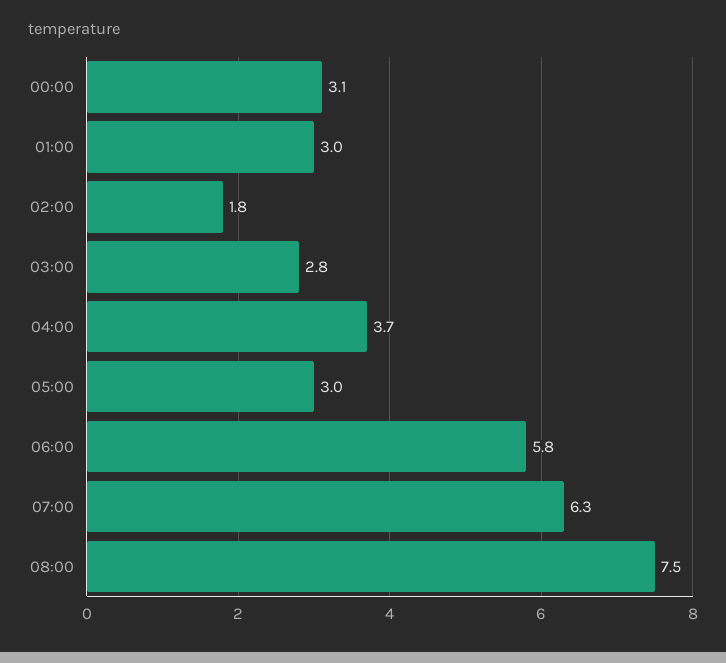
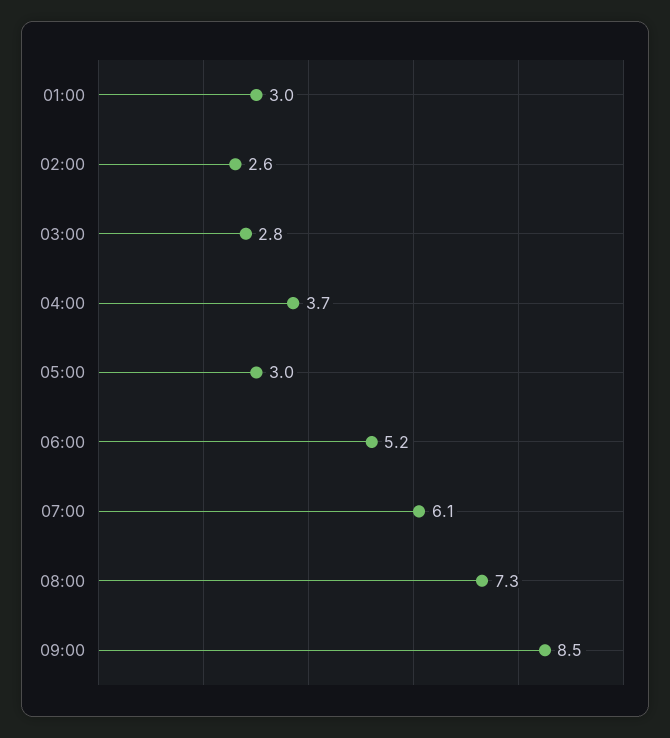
00:00: 3.1 -> none
02:00: 1.8 -> 2.6
06:00: 5.8 -> 5.2
07:00: 6.3 -> 6.1
08:00: 7.5 -> 7.3
09:00: none -> 8.5

